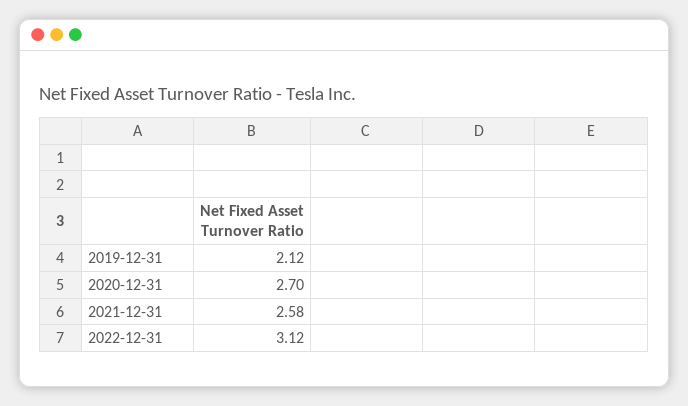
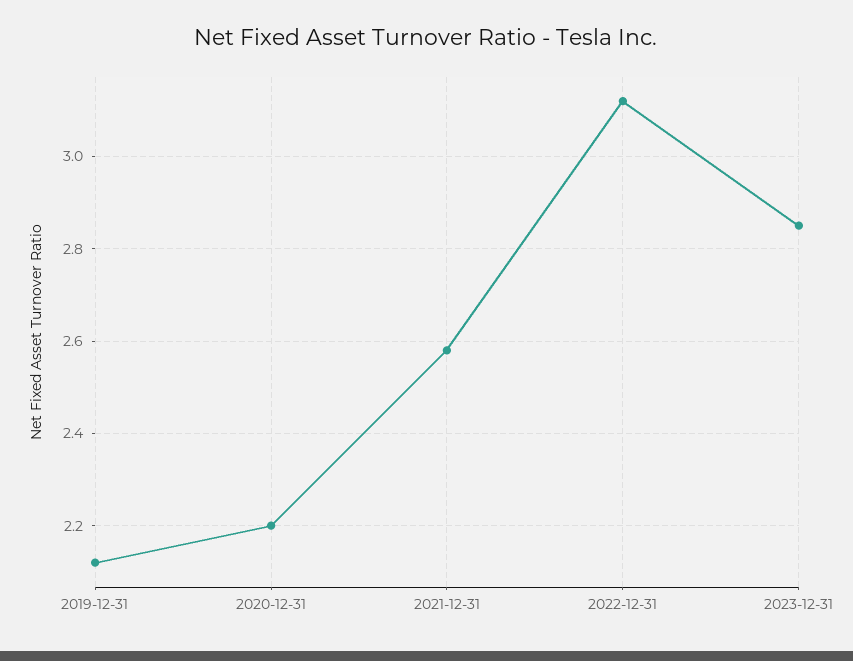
2020-12-31: 2.7 -> 2.2
2023-12-31: none -> 2.85

